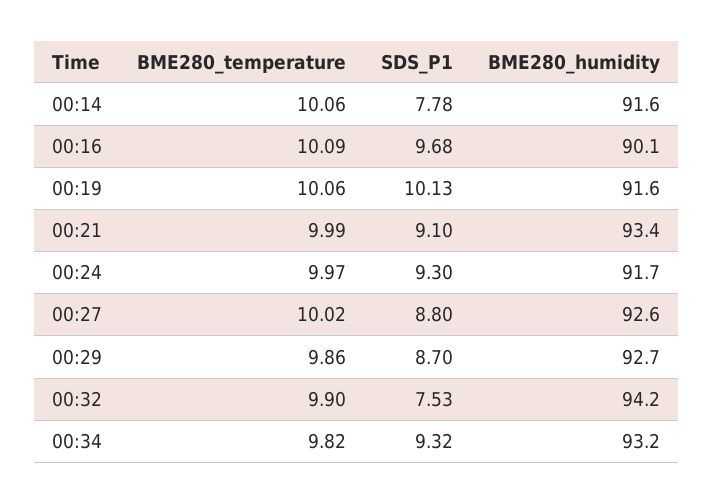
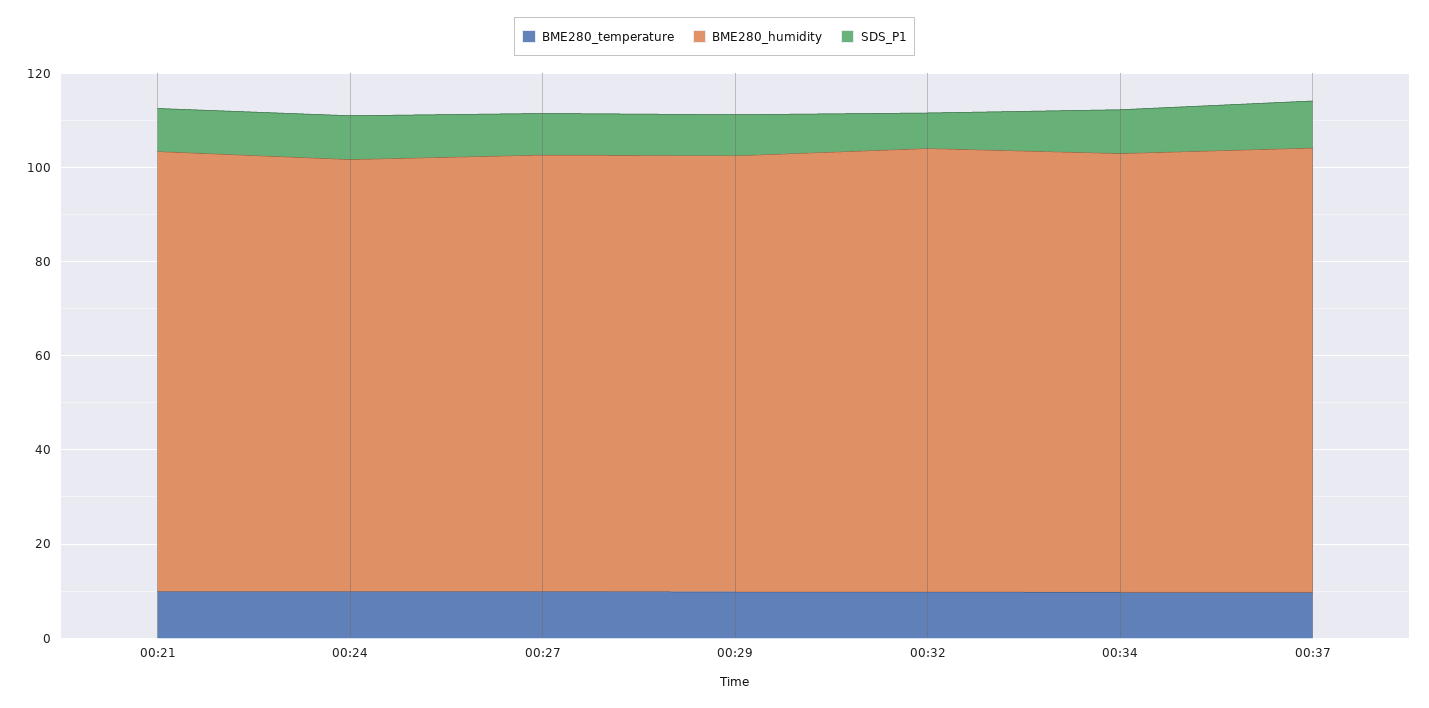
BME280_temperature, 00:14: 10.06 -> none
SDS_P1, 00:14: 7.78 -> none
BME280_humidity, 00:14: 91.6 -> none
BME280_temperature, 00:16: 10.09 -> none
SDS_P1, 00:16: 9.68 -> none
BME280_humidity, 00:16: 90.1 -> none
BME280_temperature, 00:19: 10.06 -> none
SDS_P1, 00:19: 10.13 -> none
BME280_humidity, 00:19: 91.6 -> none
BME280_temperature, 00:37: none -> 10
BME280_humidity, 00:37: none -> 95
SDS_P1, 00:37: none -> 10

